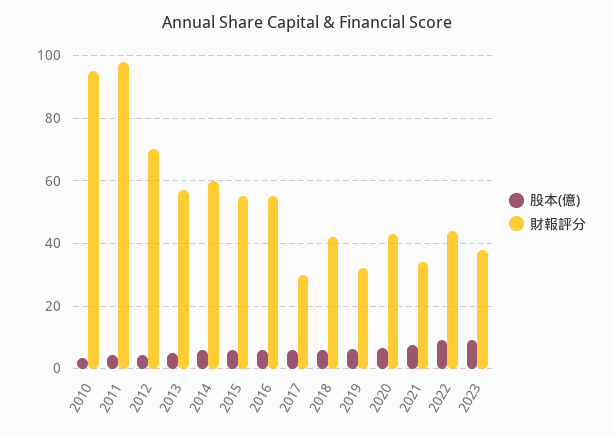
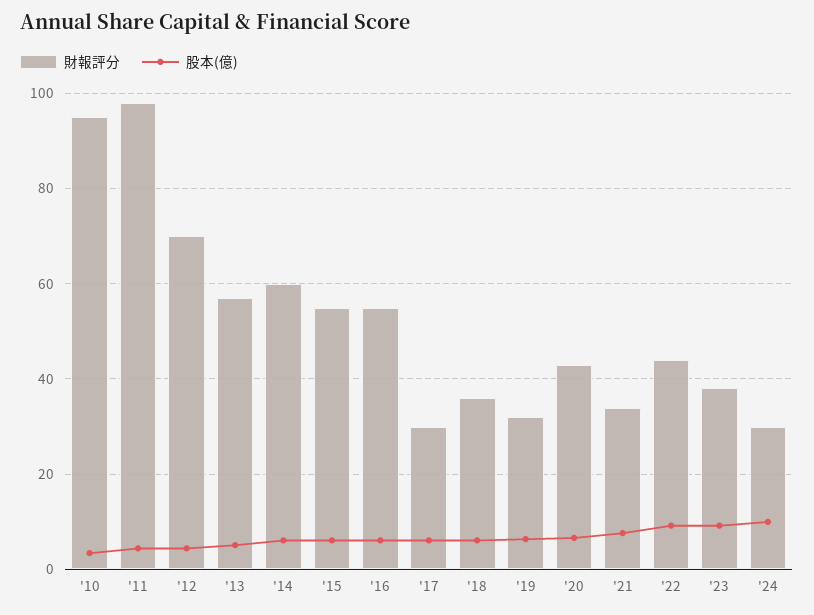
財報評分, 2018: 42 -> 36
財報評分, '24: none -> 30
股本(億), '24: none -> 10

